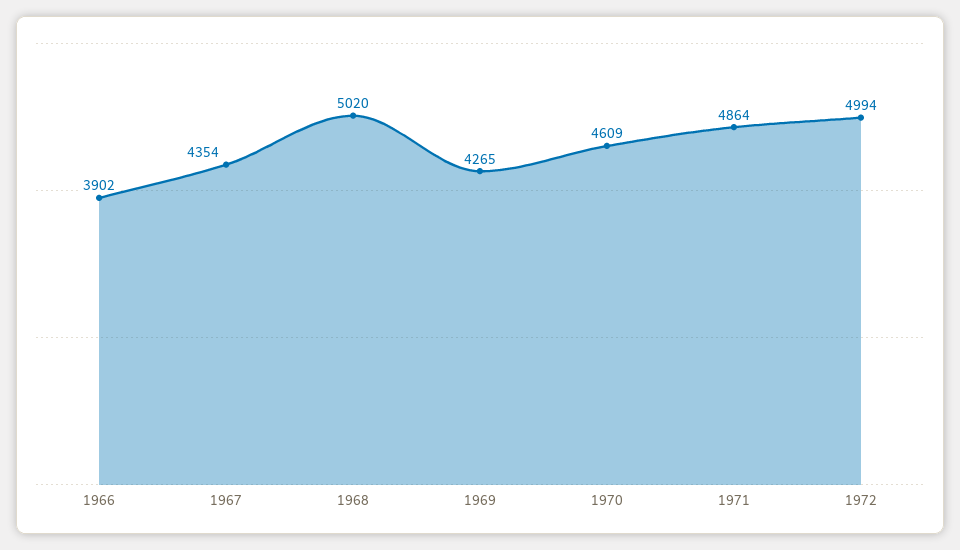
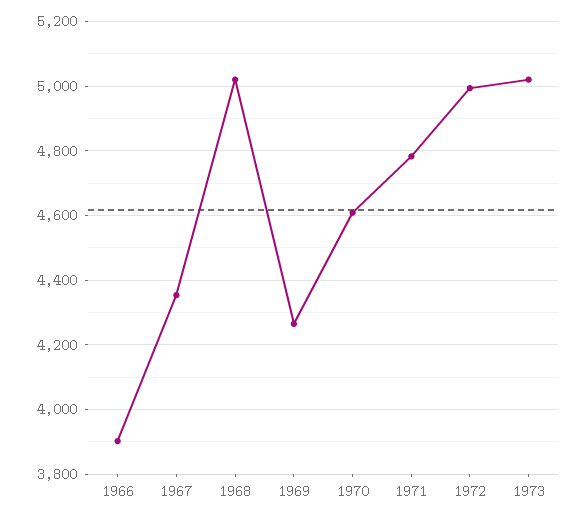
1971: 4864 -> 4780
1973: none -> 5020

